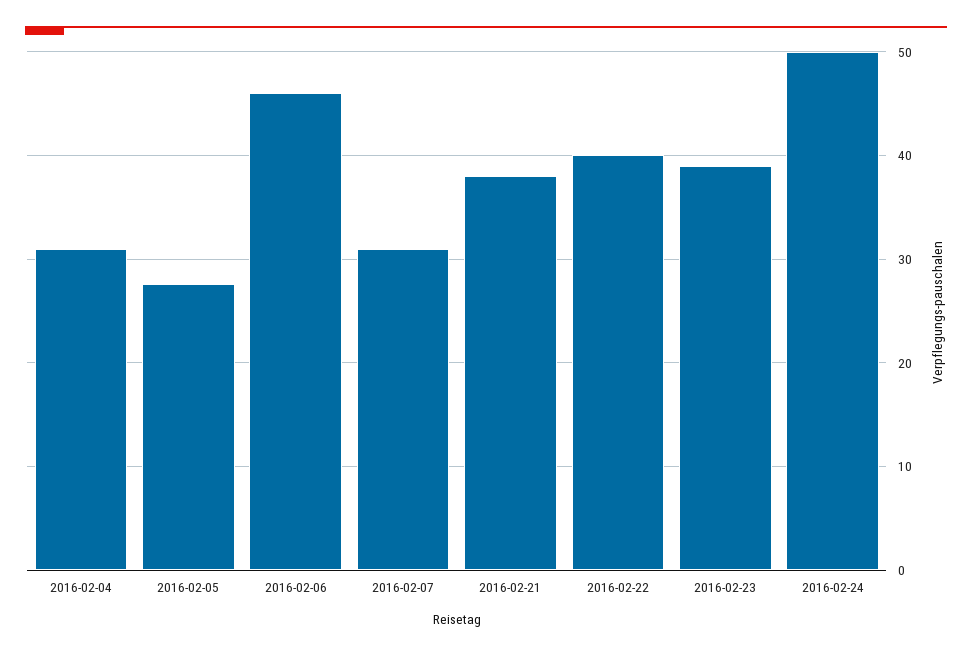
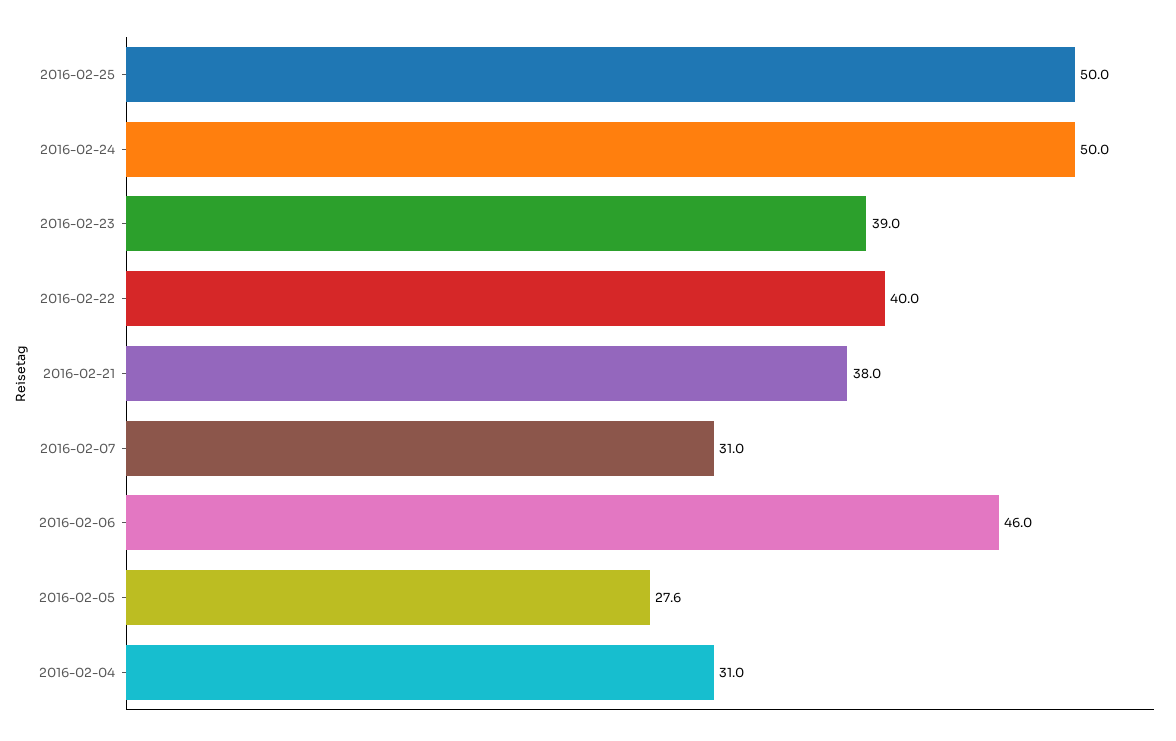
2016-02-25: none -> 50

